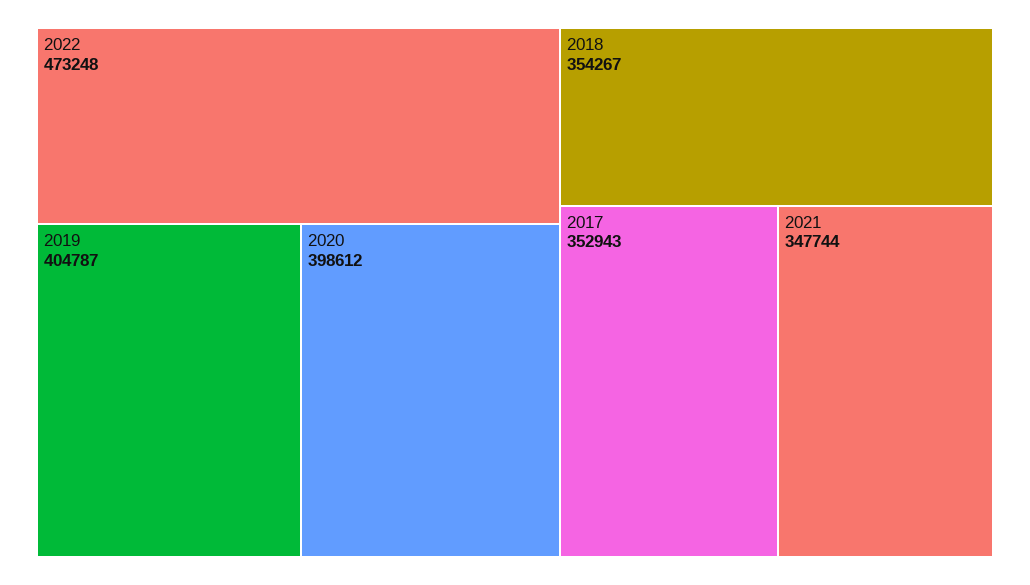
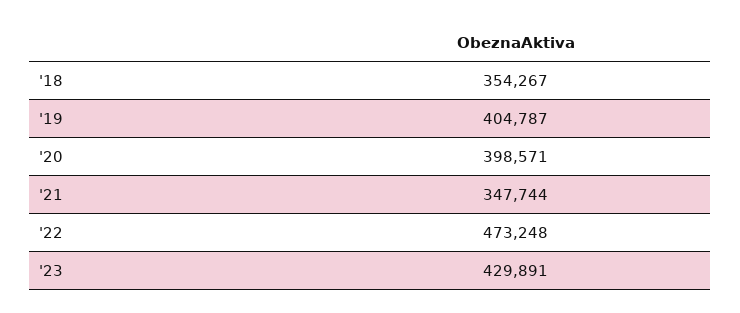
2020: 398612 -> 398571
2017: 352943 -> none
'23: none -> 429891

